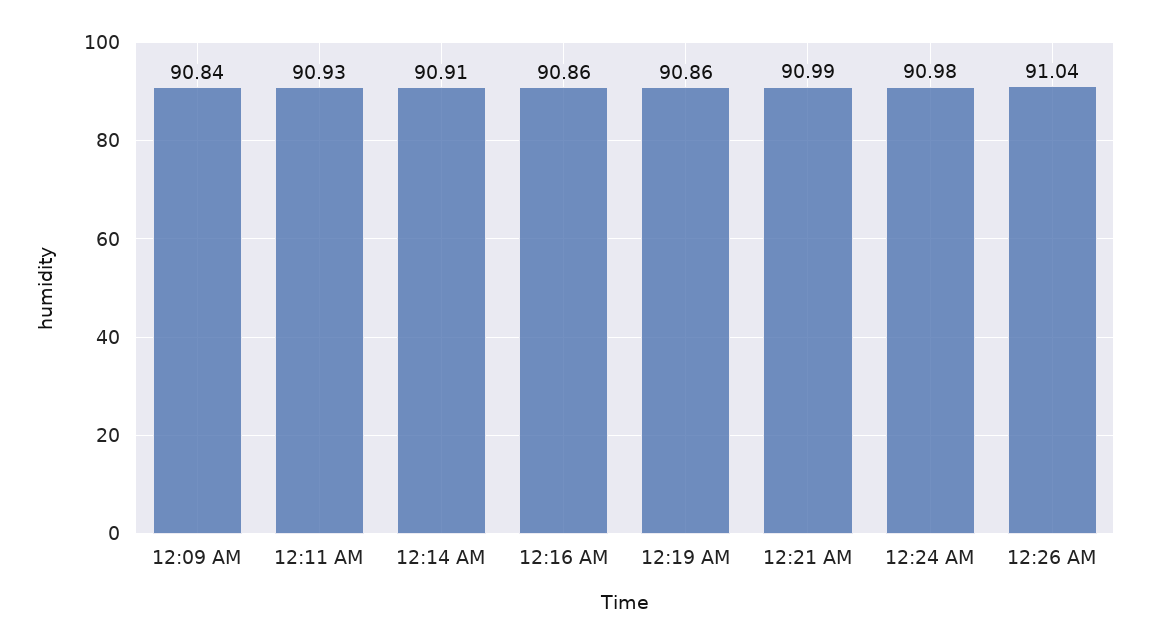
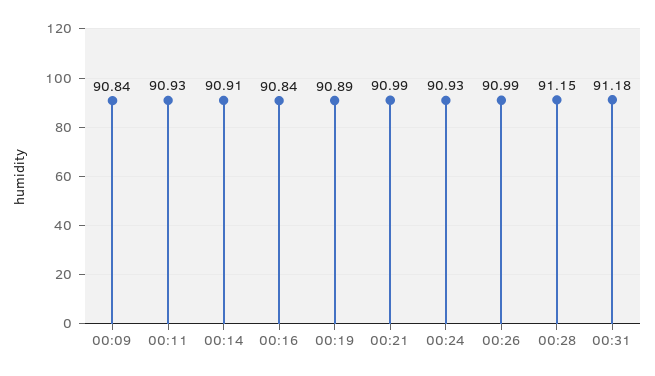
12:16 AM: 90.86 -> 90.84
12:19 AM: 90.86 -> 90.89
12:24 AM: 90.98 -> 90.93
12:26 AM: 91.04 -> 90.99
00:28: none -> 91.15
00:31: none -> 91.18

